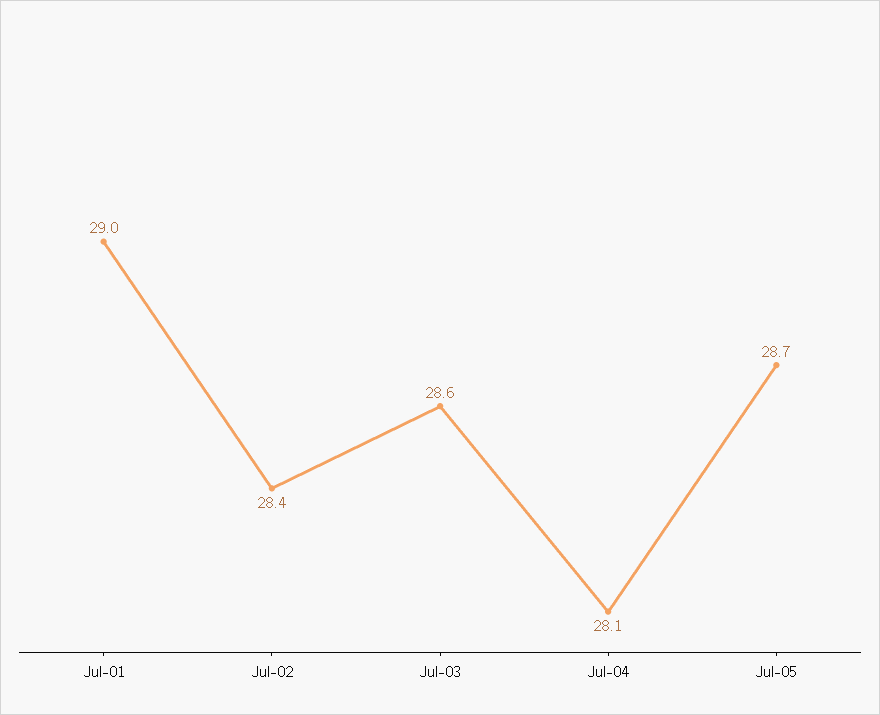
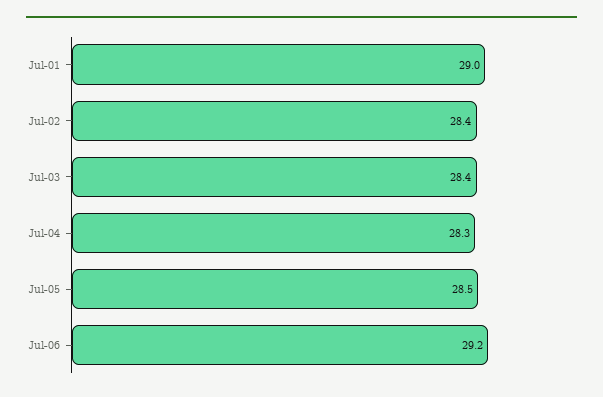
Jul-03: 28.6 -> 28.4
Jul-04: 28.1 -> 28.3
Jul-05: 28.7 -> 28.5
Jul-06: none -> 29.2

